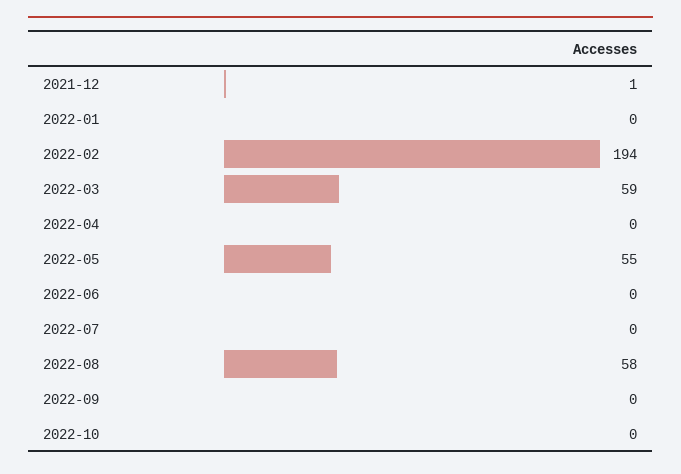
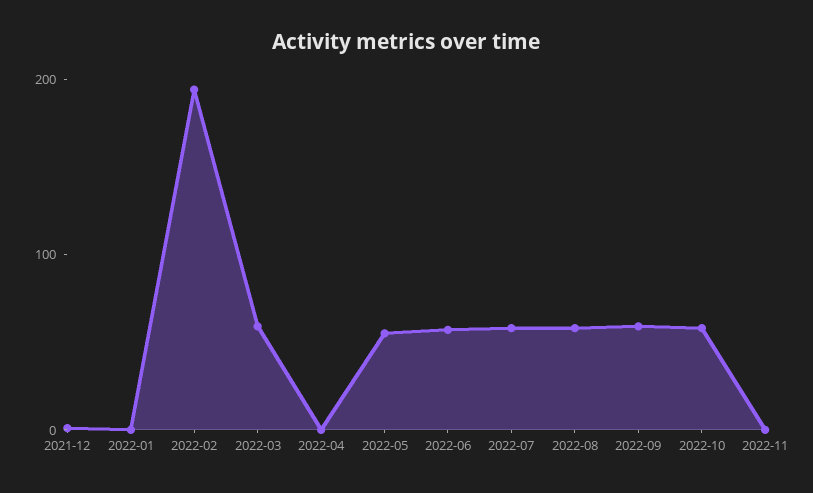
2022-06: 0 -> 60
2022-07: 0 -> 60
2022-09: 0 -> 60
2022-10: 0 -> 60
2022-11: none -> 0

